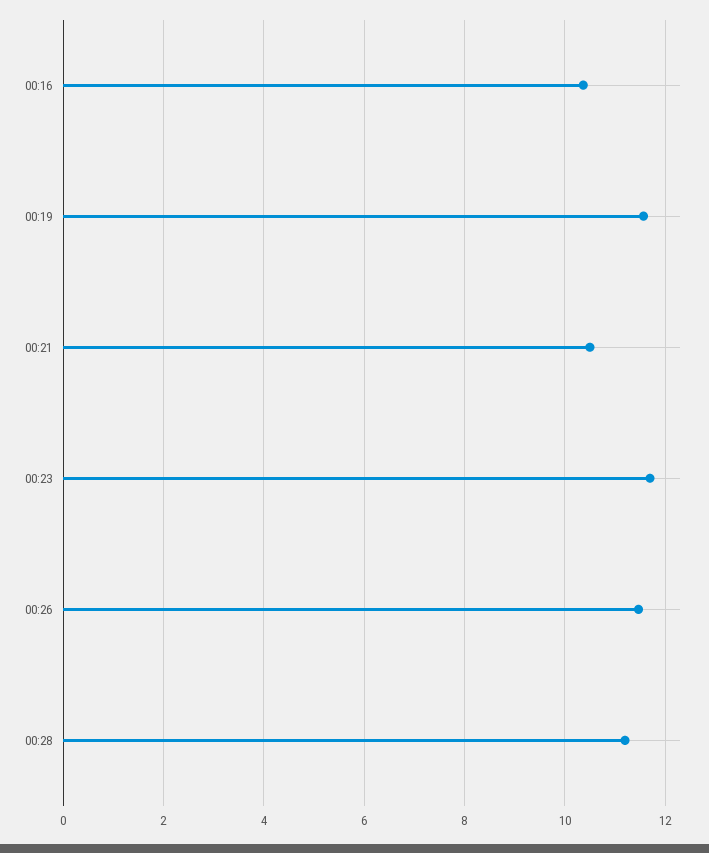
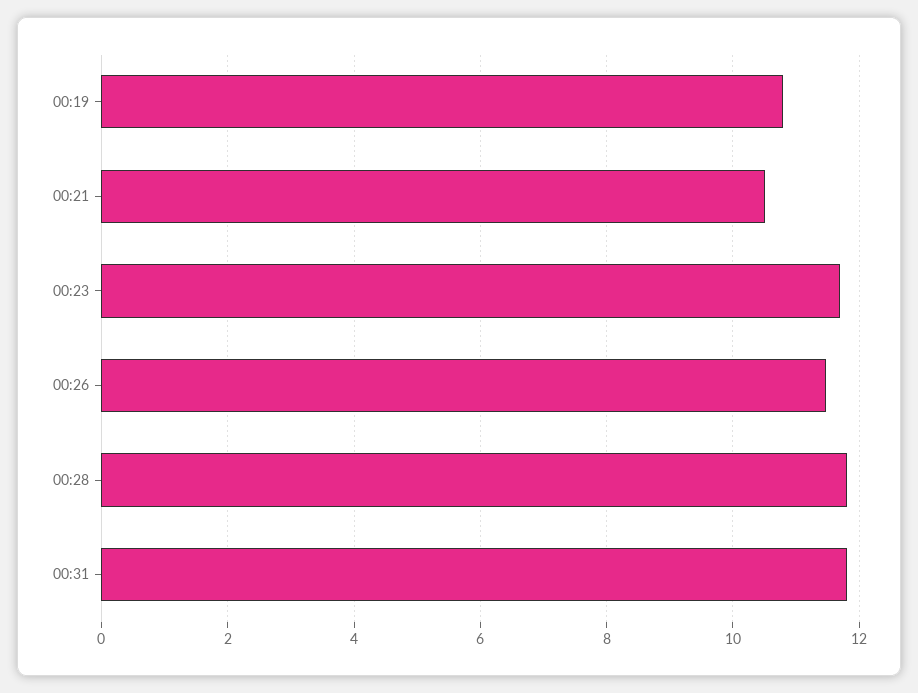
00:16: 10.4 -> none
00:19: 11.6 -> 10.8
00:28: 11.2 -> 11.8
00:31: none -> 11.8

